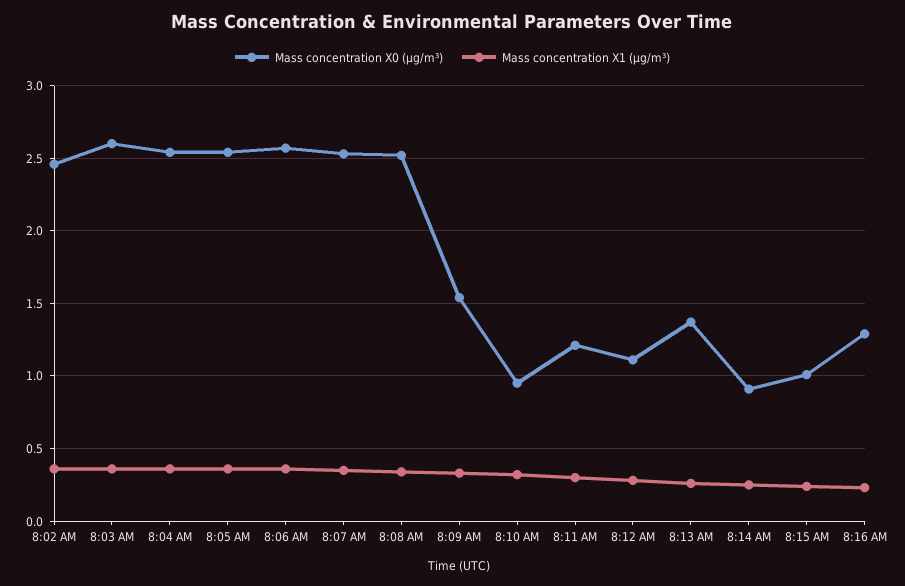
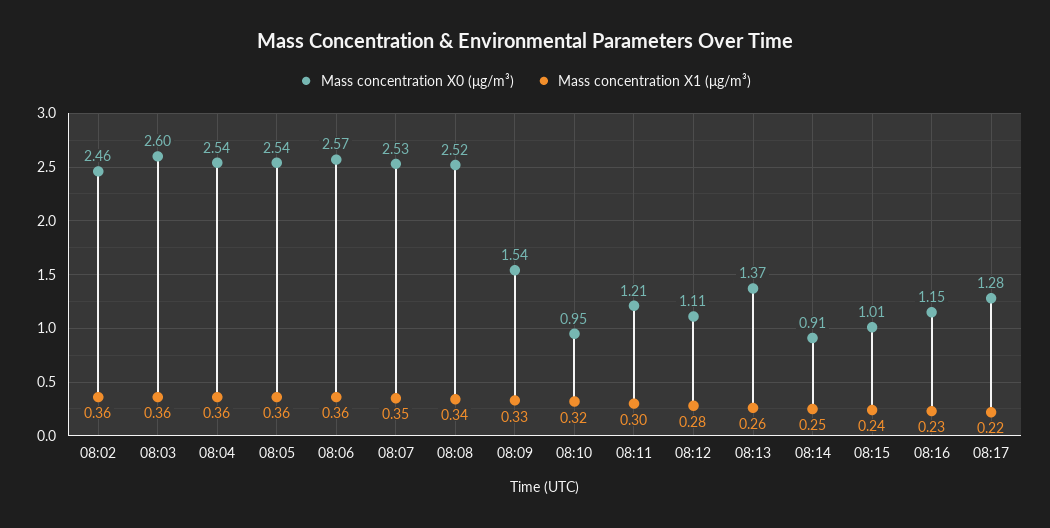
Mass concentration X0 (μg/m³), 8:16 AM: 1.3 -> 1.15
Mass concentration X0 (μg/m³), 08:17: none -> 1.28
Mass concentration X1 (μg/m³), 08:17: none -> 0.22

